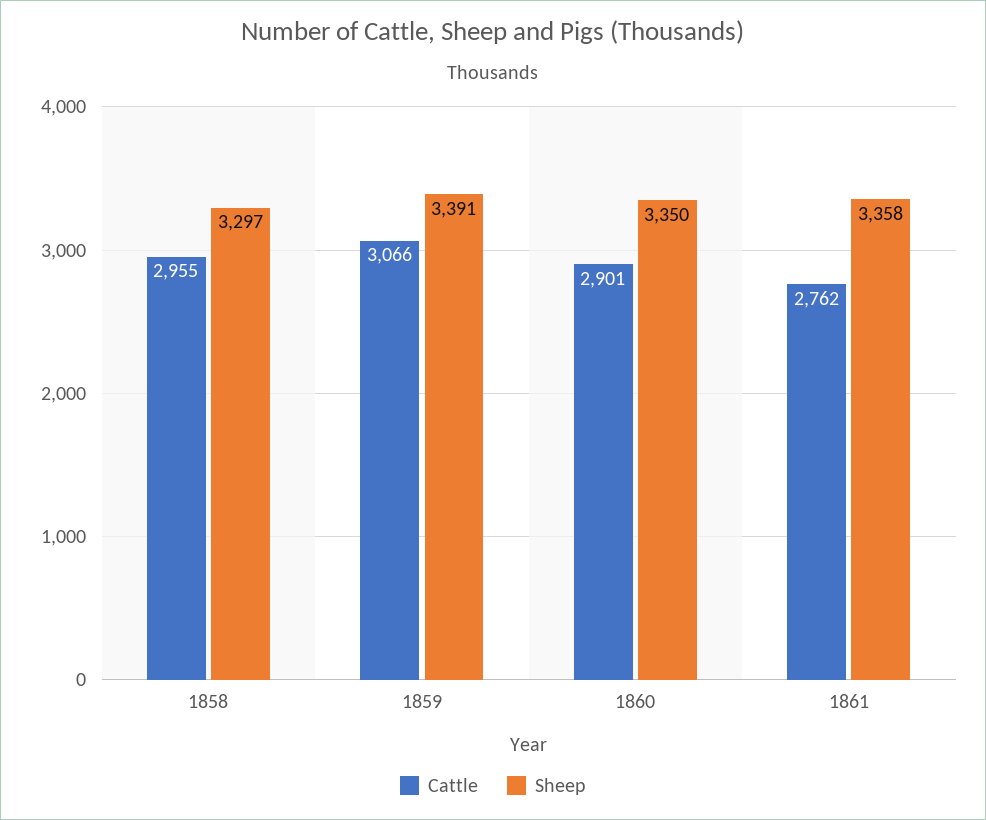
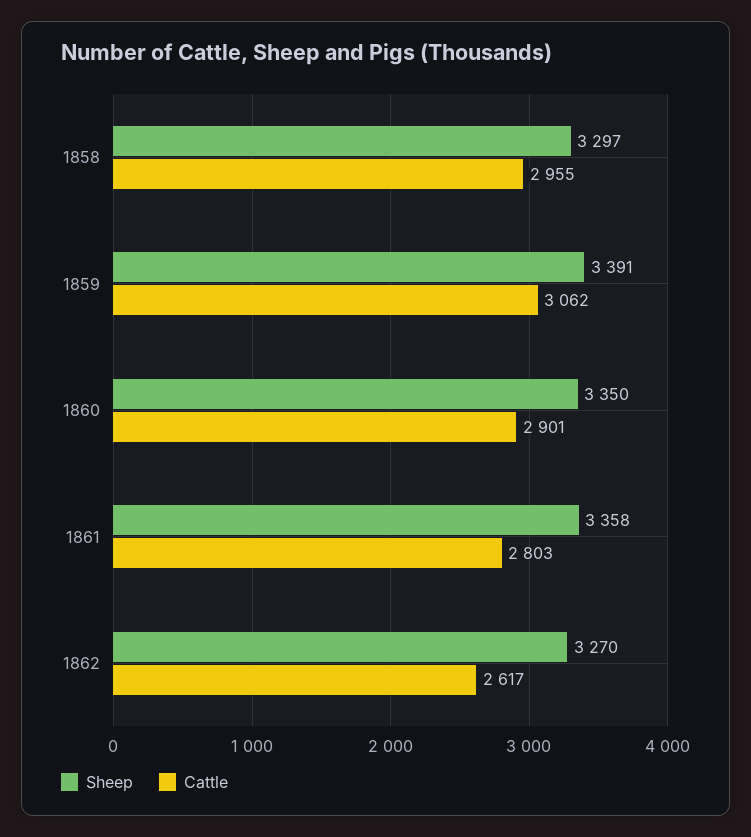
Cattle, 1859: 3066 -> 3062
Cattle, 1861: 2762 -> 2803
Sheep, 1862: none -> 3270
Cattle, 1862: none -> 2617

